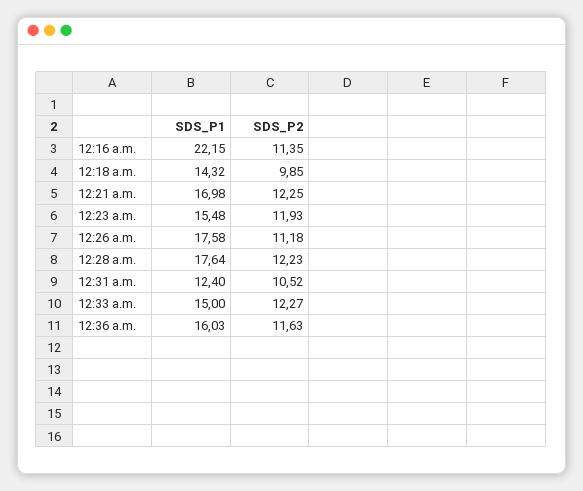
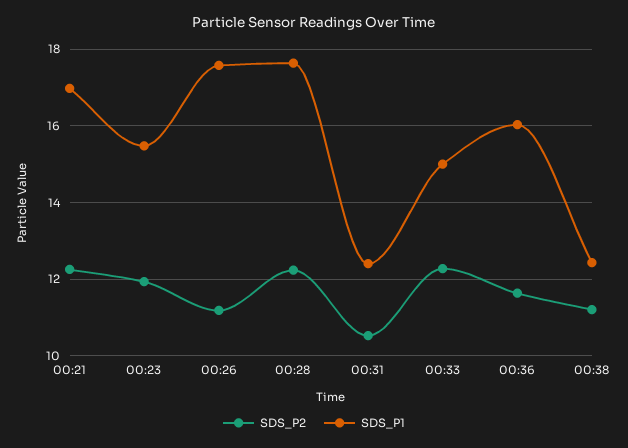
SDS_P1, 12:16 a.m.: 22.15 -> none
SDS_P2, 12:16 a.m.: 11.35 -> none
SDS_P1, 12:18 a.m.: 14.32 -> none
SDS_P2, 12:18 a.m.: 9.85 -> none
SDS_P2, 00:38: none -> 11.2
SDS_P1, 00:38: none -> 12.4

